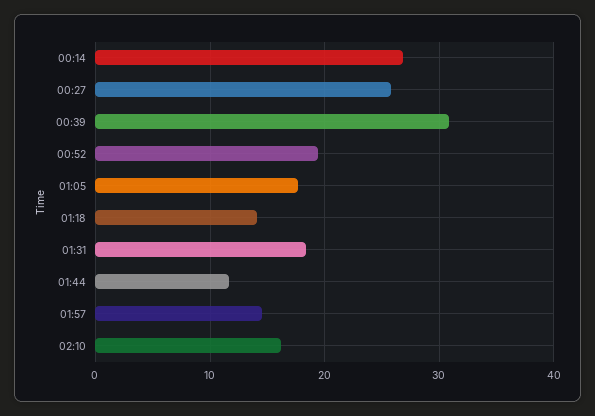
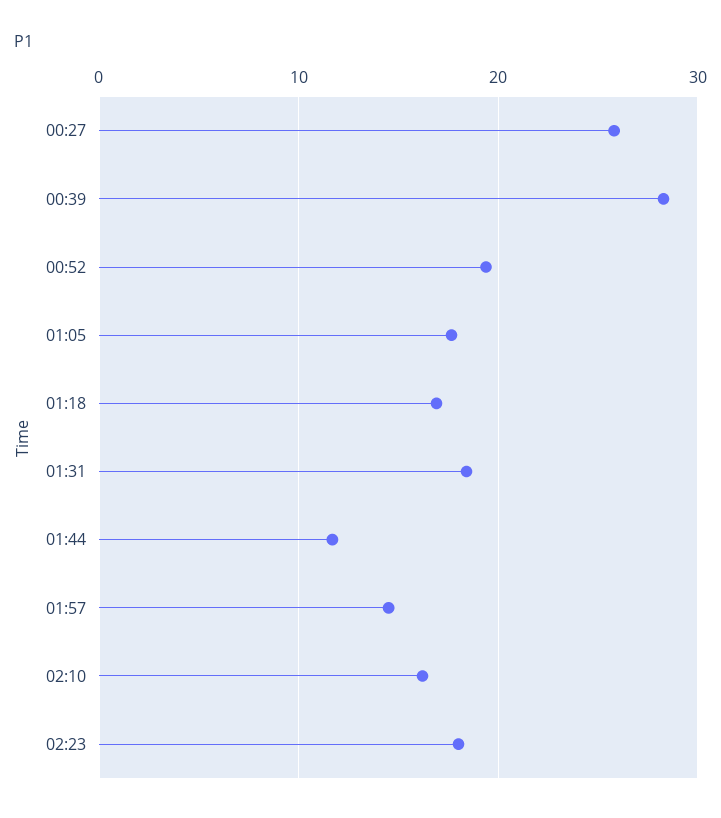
00:14: 27 -> none
00:39: 31 -> 28
01:18: 14 -> 17
02:23: none -> 18

